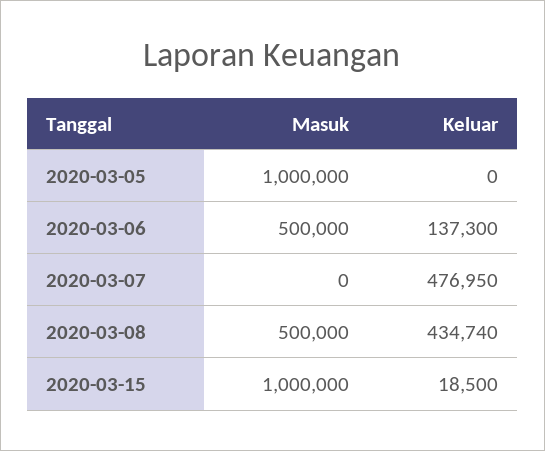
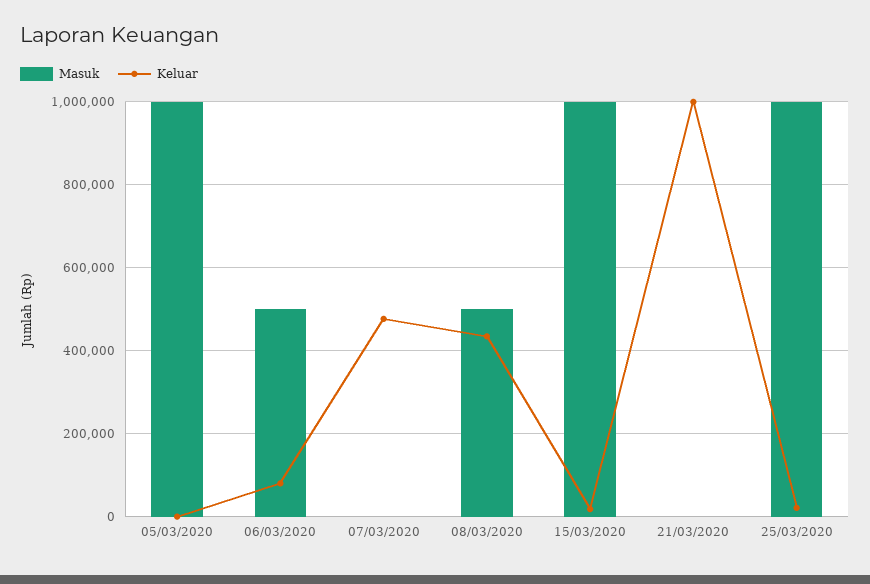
Keluar, 2020-03-06: 137300 -> 80000
Masuk, 21/03/2020: none -> 0
Keluar, 21/03/2020: none -> 1000000
Masuk, 25/03/2020: none -> 1000000
Keluar, 25/03/2020: none -> 20000

